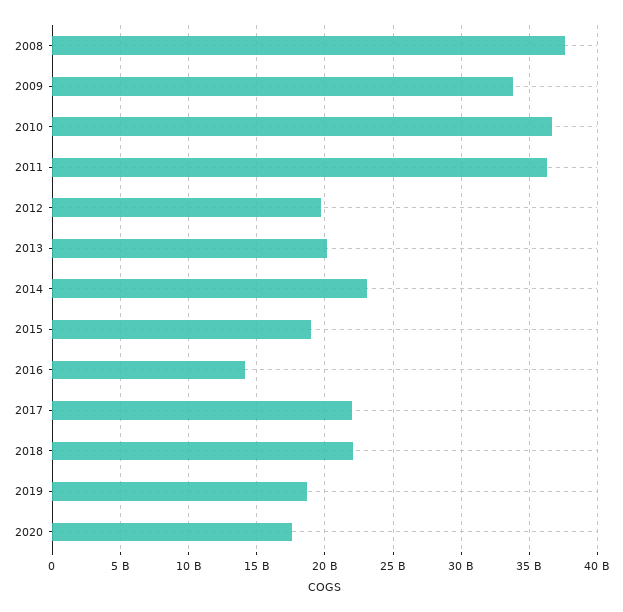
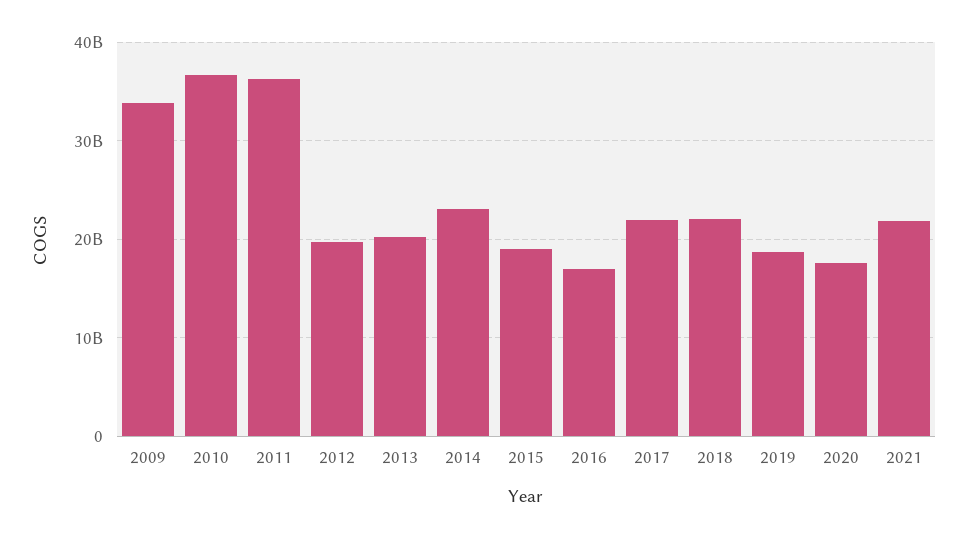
2008: 37500000000 -> none
2016: 14000000000 -> 17000000000
2021: none -> 22000000000

